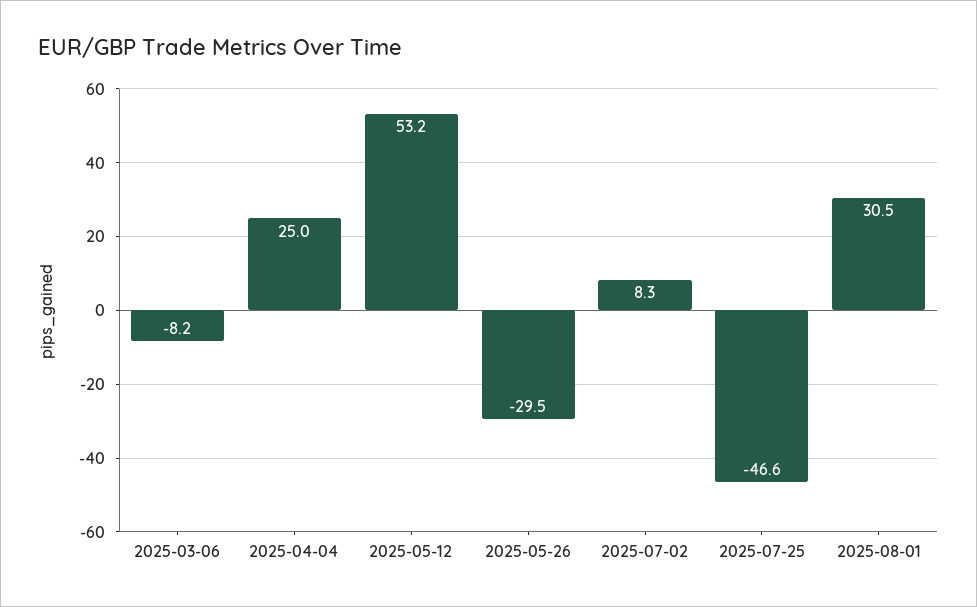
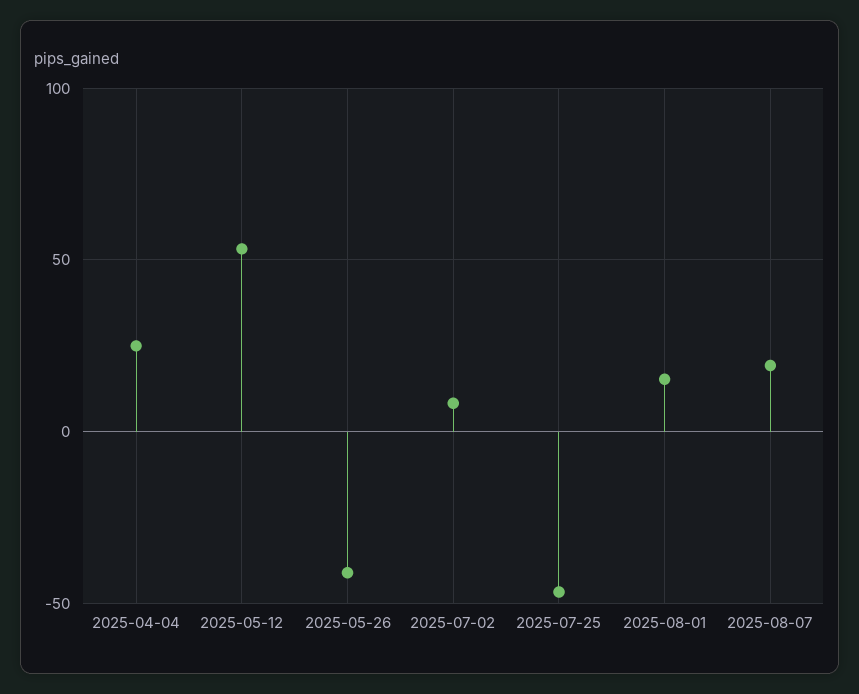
2025-03-06: -8.2 -> none
2025-05-26: -29.5 -> -40
2025-08-01: 30.5 -> 15
2025-08-07: none -> 20

